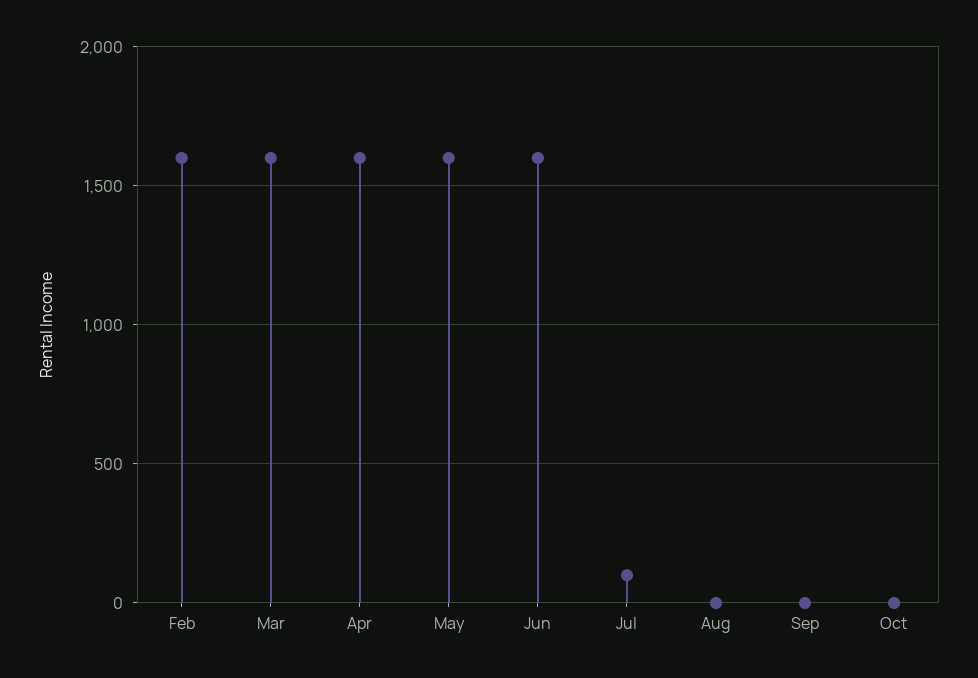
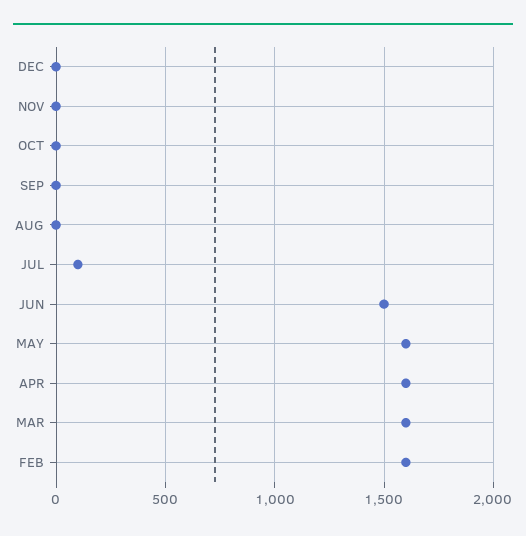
Jun: 1600 -> 1500
DEC: none -> 0
NOV: none -> 0

